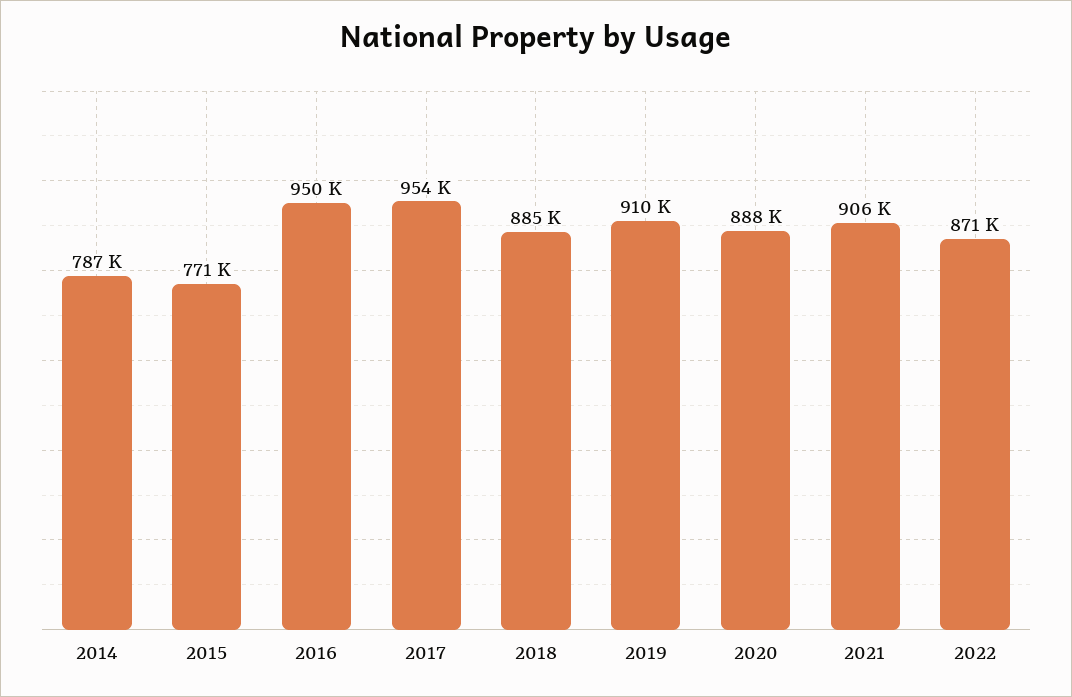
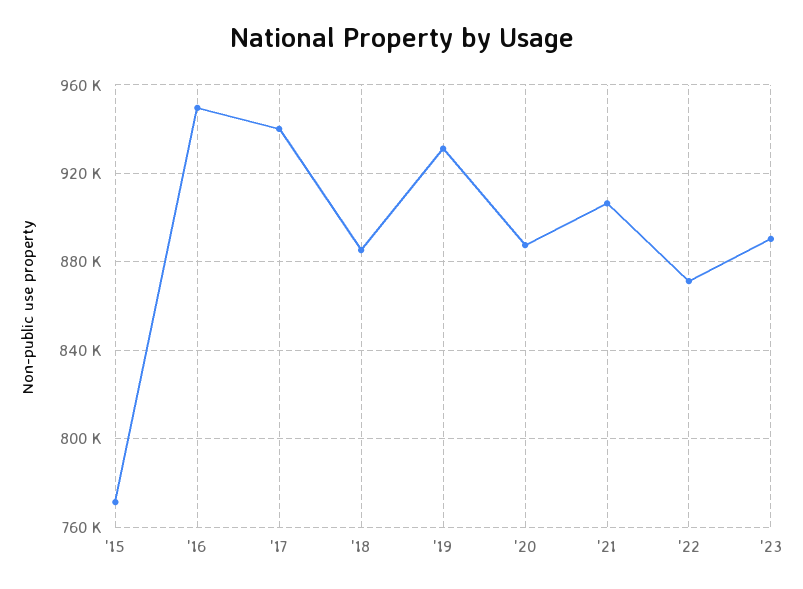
2014: 787000 -> none
2017: 954000 -> 940000
2019: 910000 -> 930000
'23: none -> 890000

